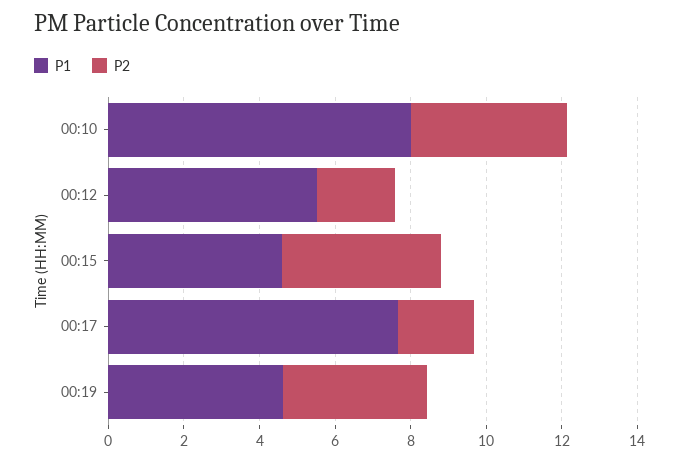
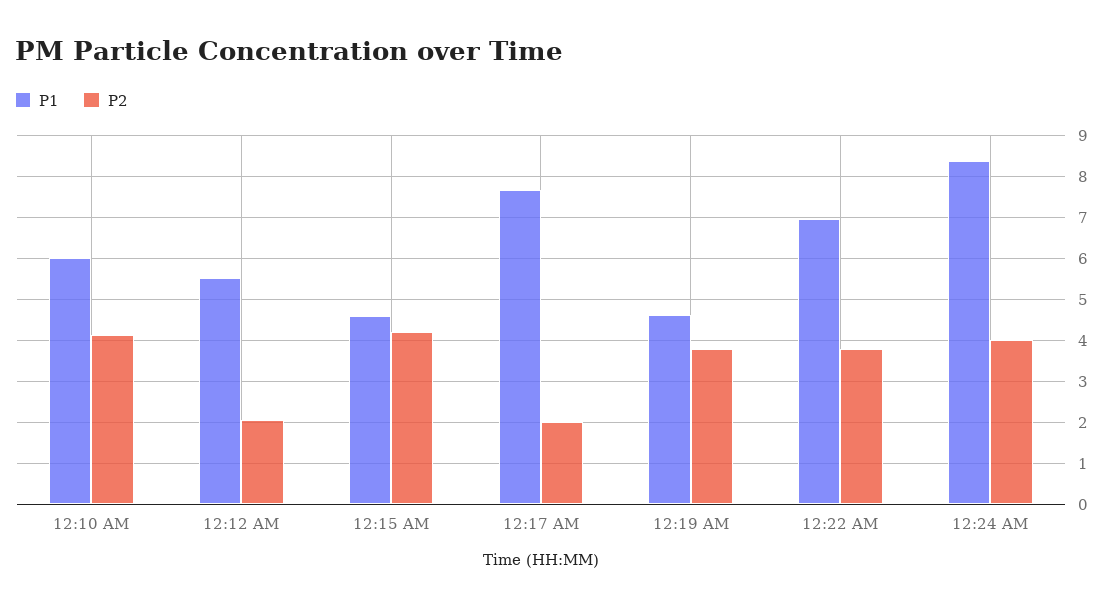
P1, 00:10: 8 -> 6
P1, 12:22 AM: none -> 7
P2, 12:22 AM: none -> 3.8
P1, 12:24 AM: none -> 8.4
P2, 12:24 AM: none -> 4

